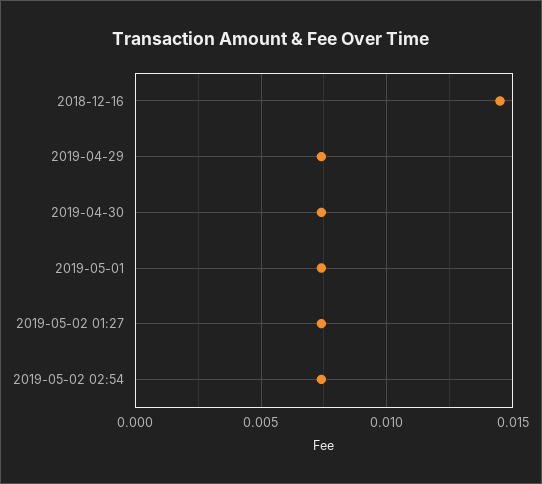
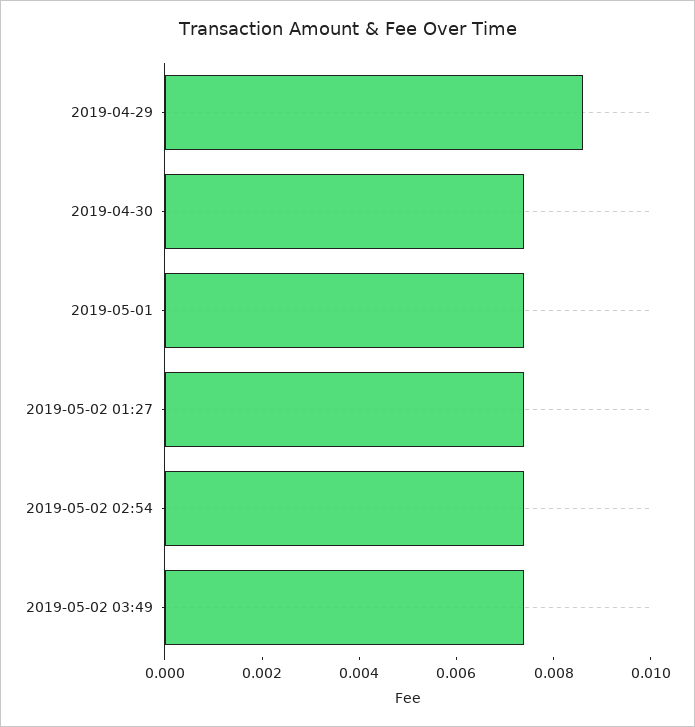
2018-12-16: 0.0145 -> none
2019-04-29: 0.0075 -> 0.0085
2019-05-02 03:49: none -> 0.0075

